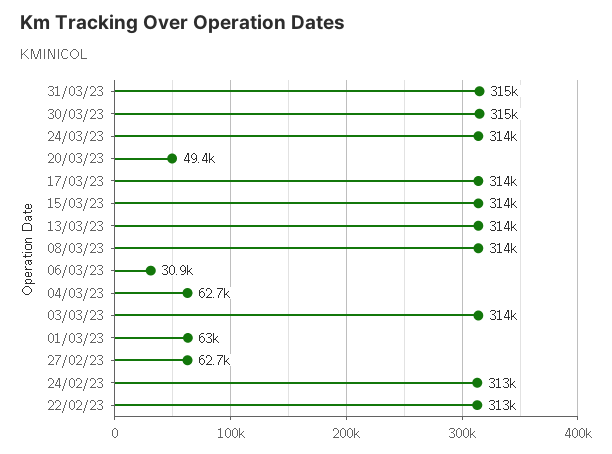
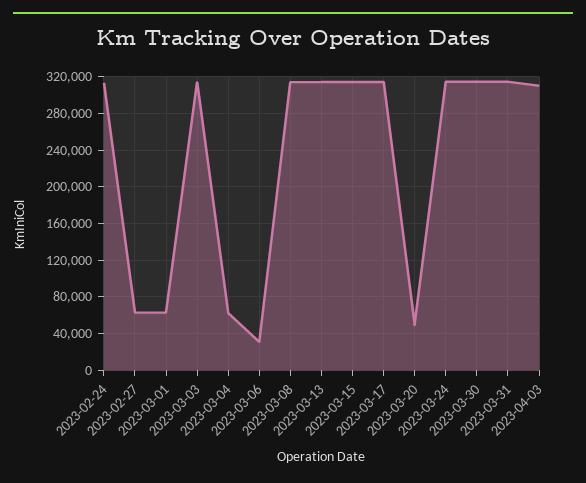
22/02/23: 313000 -> none
2023-04-03: none -> 310000

